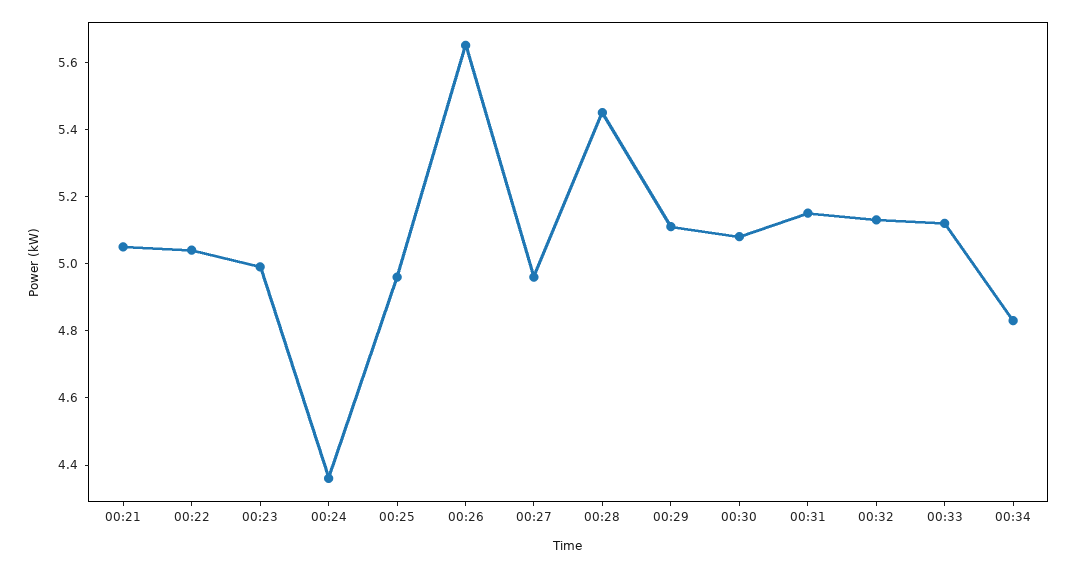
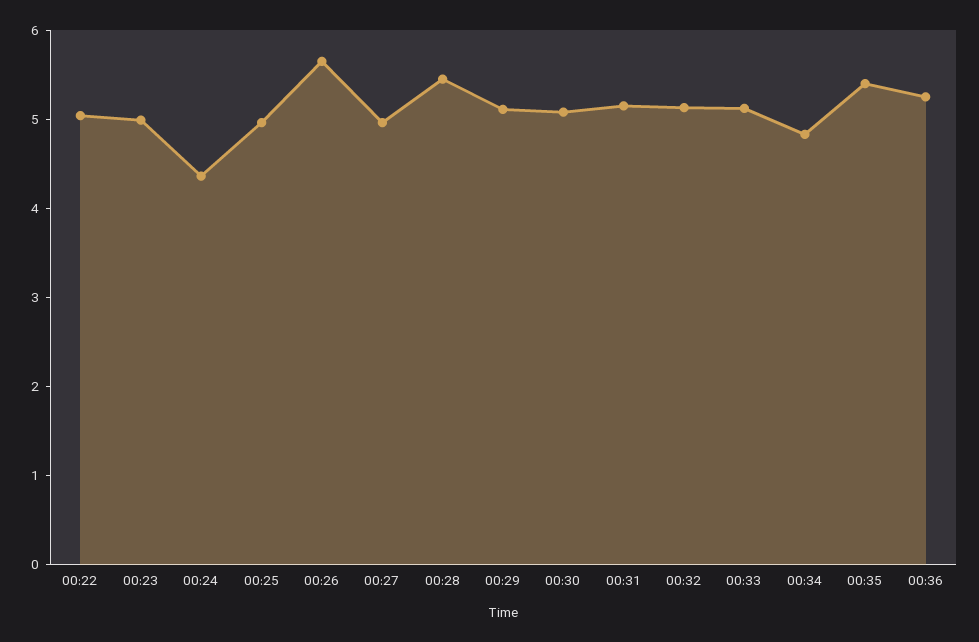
00:21: 5.05 -> none
00:35: none -> 5.4
00:36: none -> 5.2

